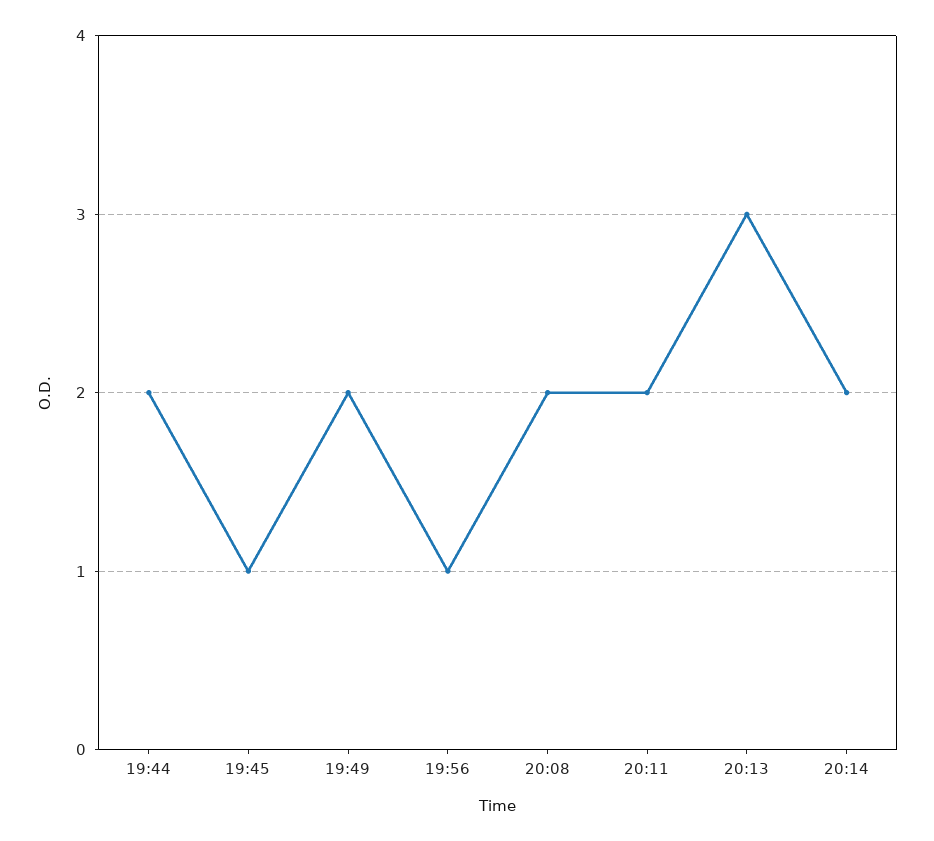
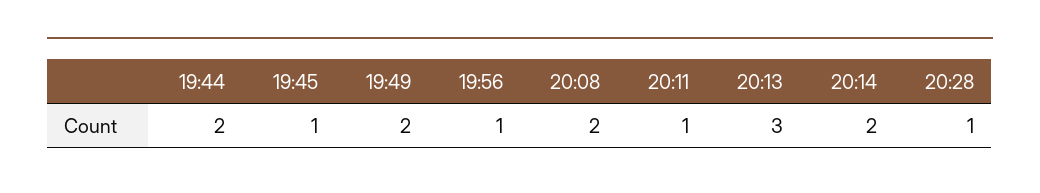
20:11: 2 -> 1
20:28: none -> 1

